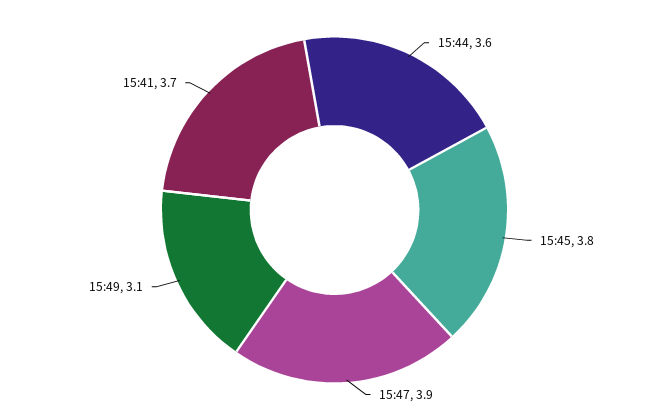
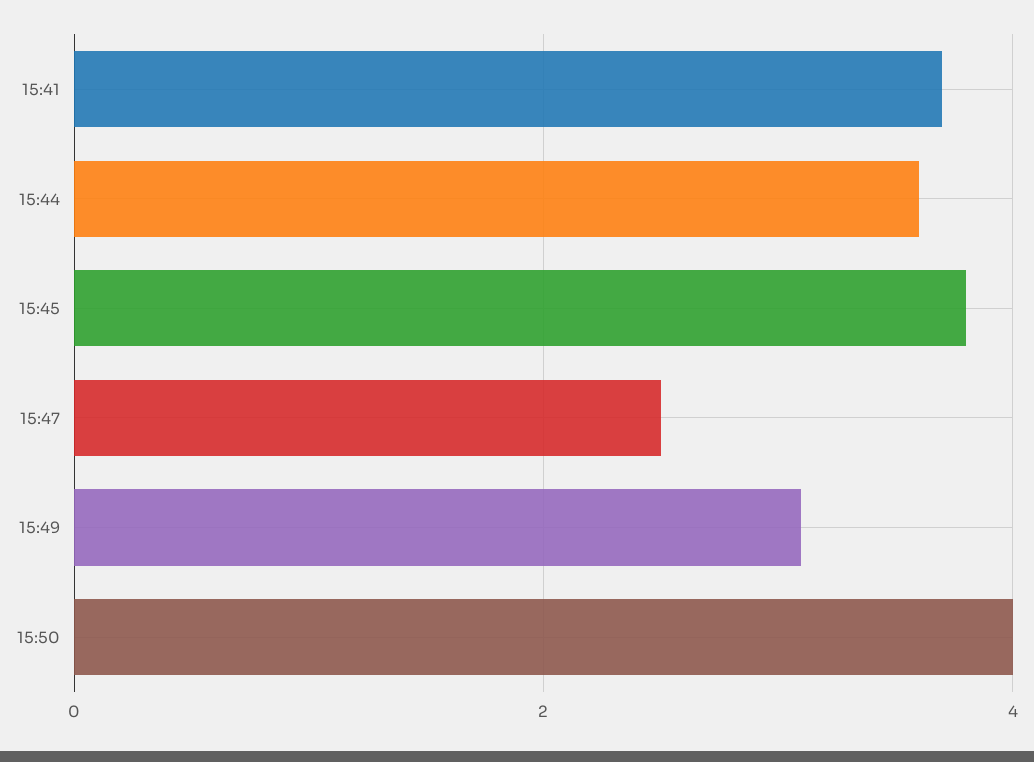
15:47: 3.9 -> 2.5
15:50: none -> 4

